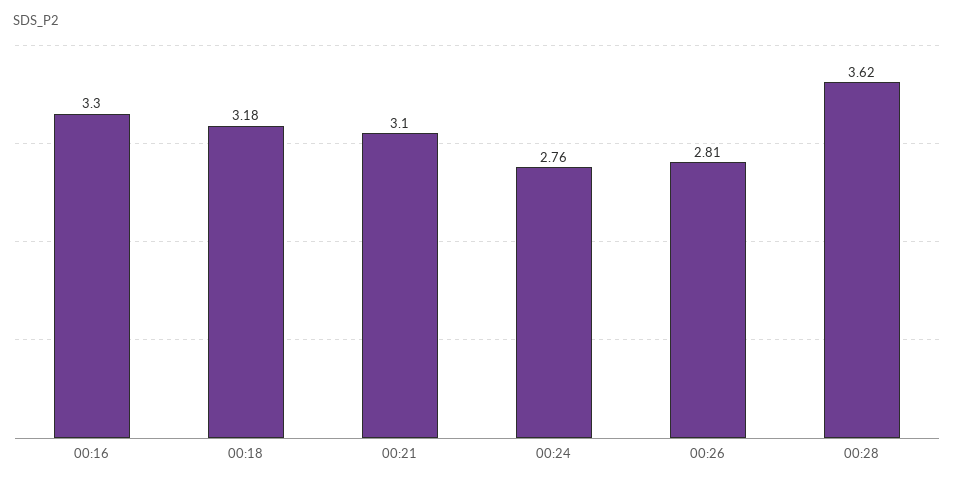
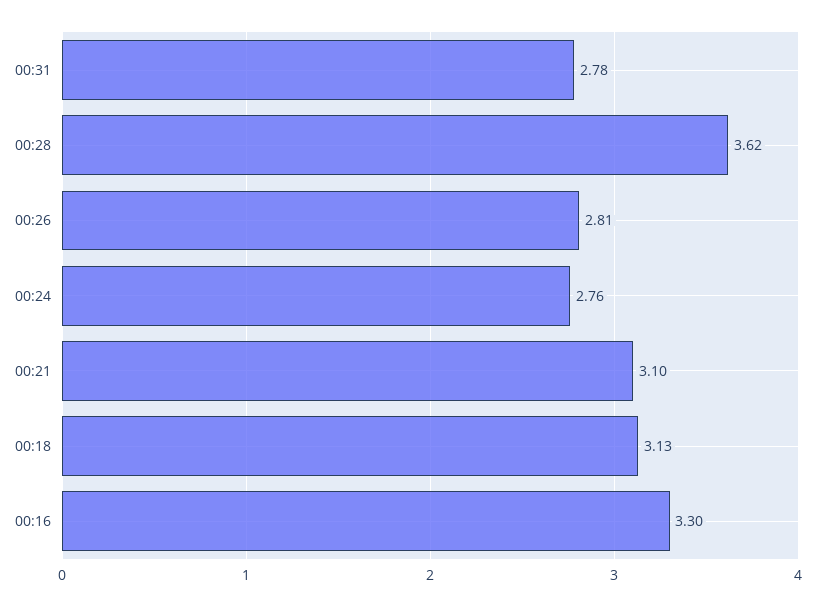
00:18: 3.18 -> 3.13
00:31: none -> 2.78

